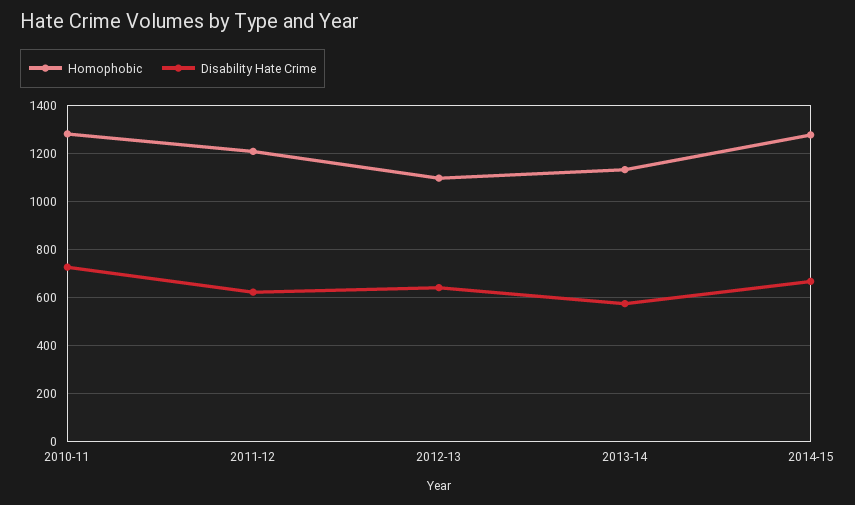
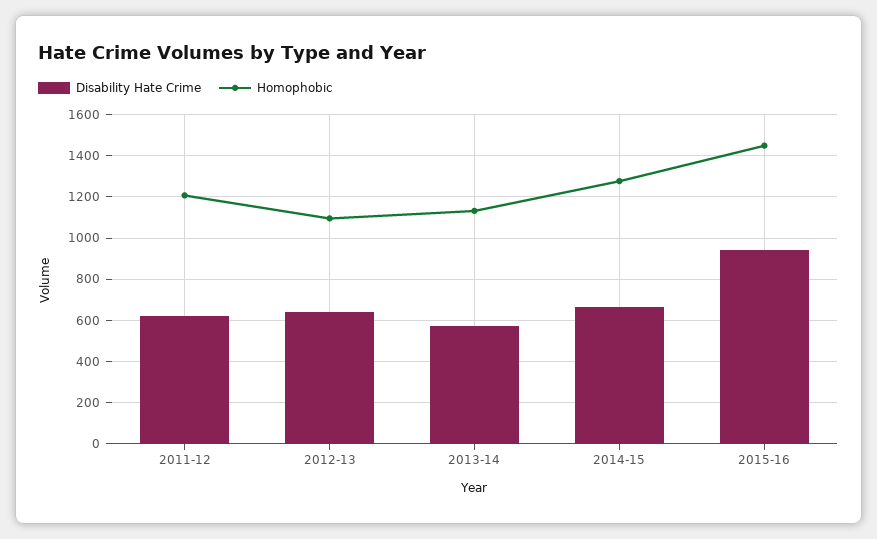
Homophobic, 2010-11: 1275 -> none
Disability Hate Crime, 2010-11: 725 -> none
Disability Hate Crime, 2015-16: none -> 950
Homophobic, 2015-16: none -> 1450

